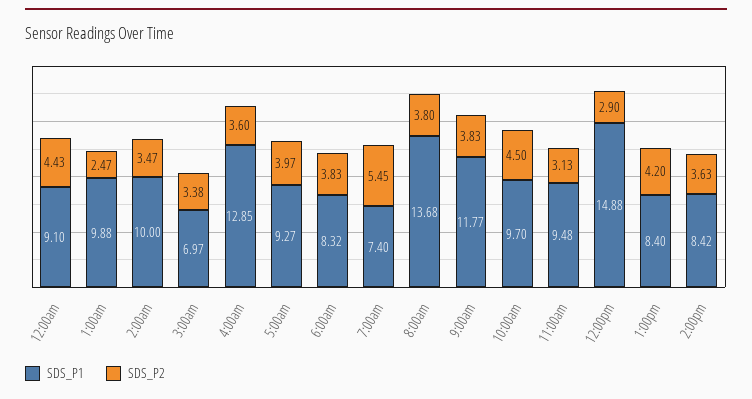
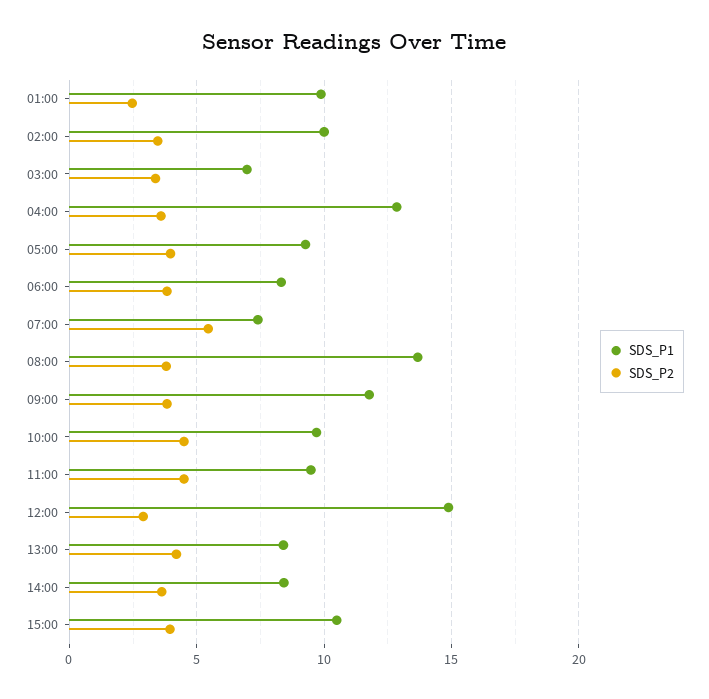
SDS_P1, 12:00am: 9.1 -> none
SDS_P2, 12:00am: 4.43 -> none
SDS_P2, 11:00am: 3.13 -> 4.5
SDS_P1, 15:00: none -> 10.5
SDS_P2, 15:00: none -> 4

